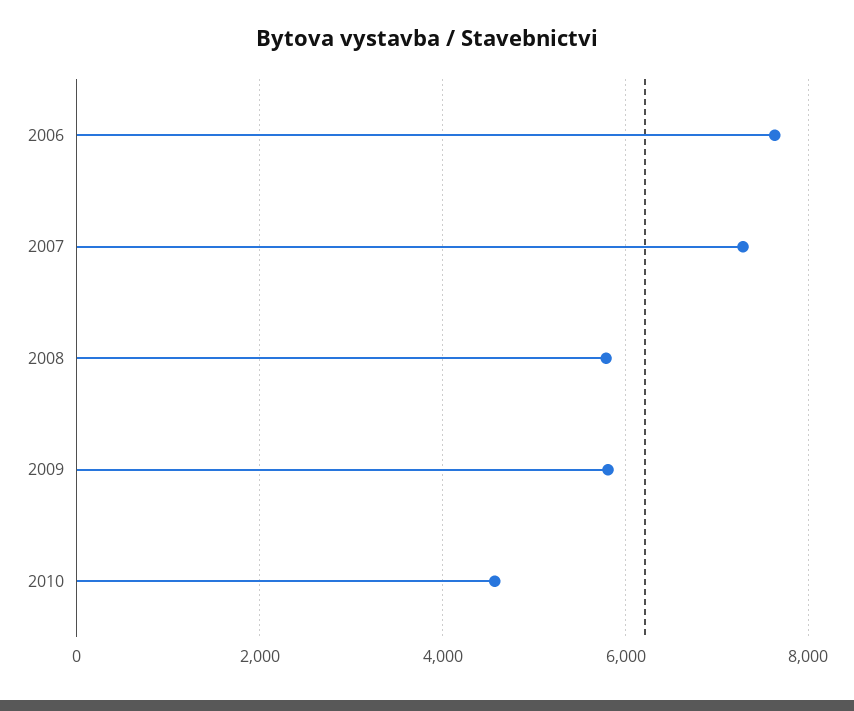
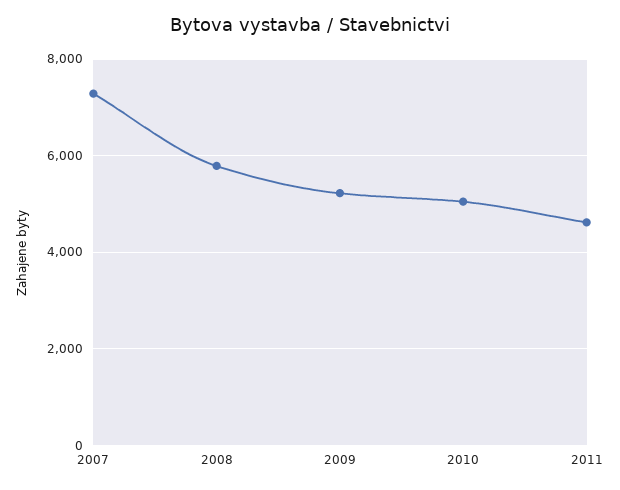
2006: 7600 -> none
2009: 5800 -> 5200
2010: 4600 -> 5000
2011: none -> 4600

